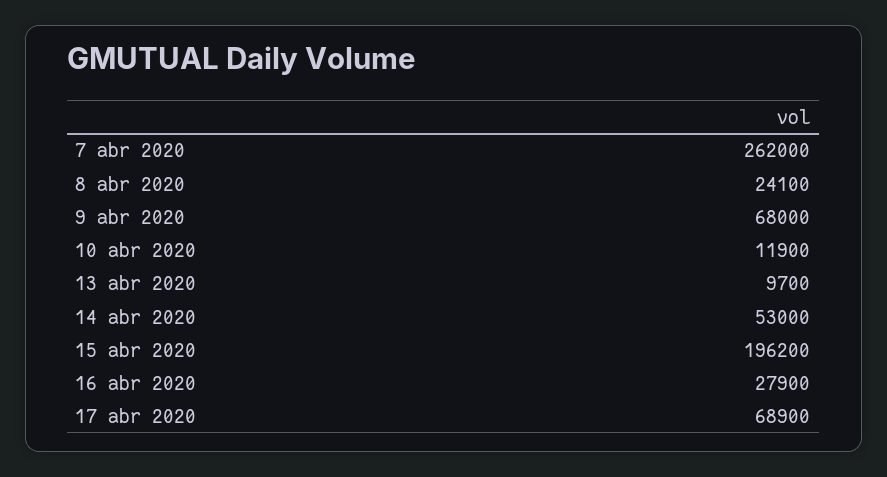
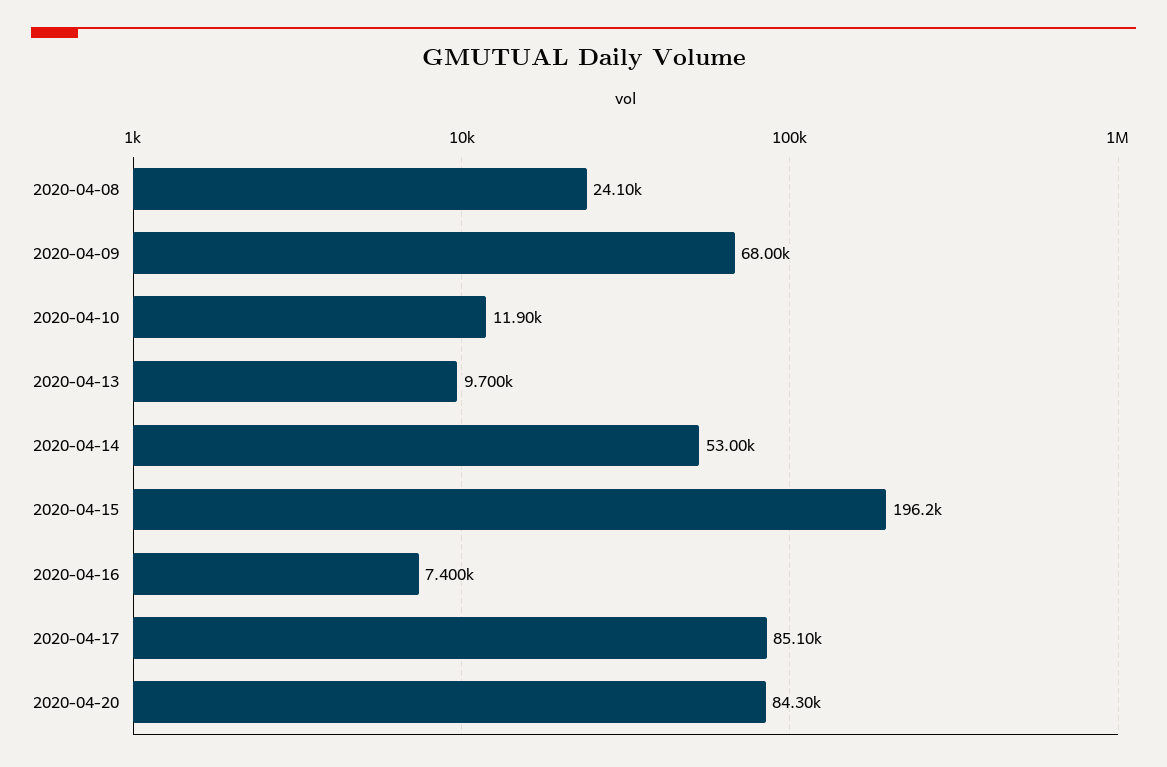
7 abr 2020: 262000 -> none
16 abr 2020: 27900 -> 7400
17 abr 2020: 68900 -> 85100
2020-04-20: none -> 84300

